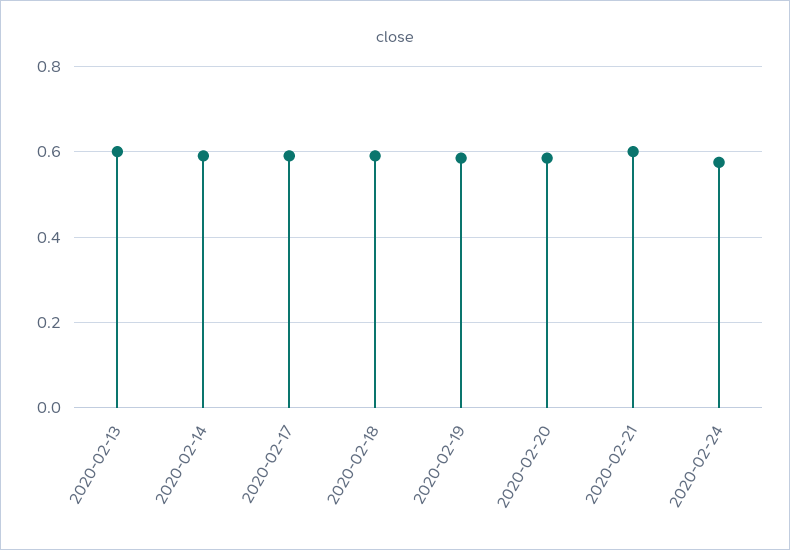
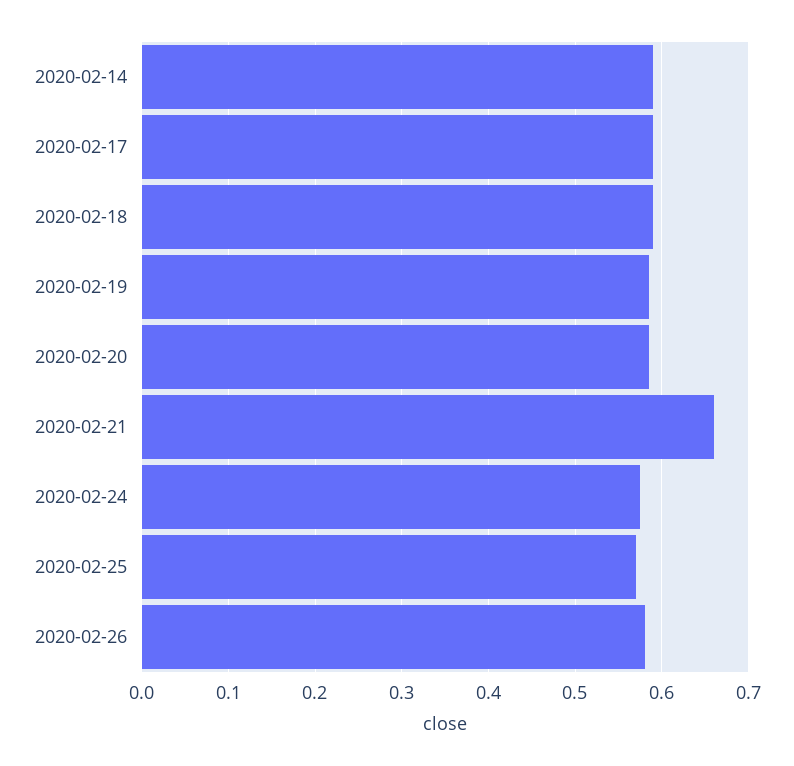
2020-02-13: 0.6 -> none
2020-02-21: 0.6 -> 0.66
2020-02-25: none -> 0.57
2020-02-26: none -> 0.58

